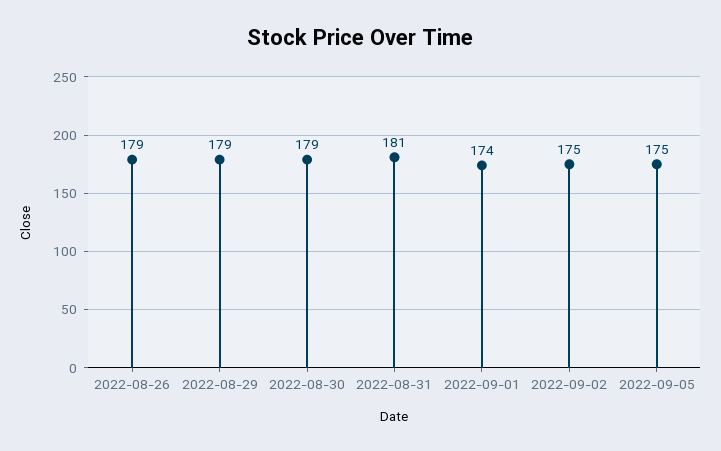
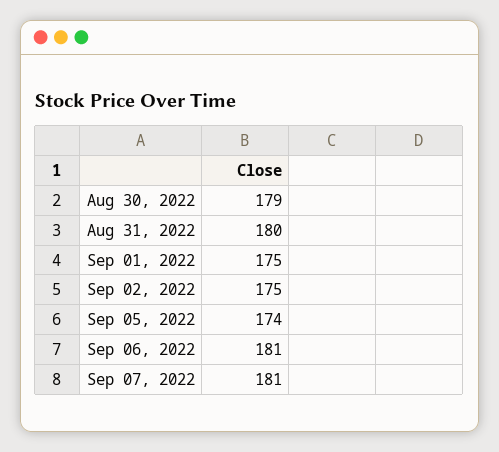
2022-08-26: 179 -> none
2022-08-29: 179 -> none
2022-08-31: 181 -> 180
2022-09-01: 174 -> 175
2022-09-05: 175 -> 174
Sep 06, 2022: none -> 181
Sep 07, 2022: none -> 181

